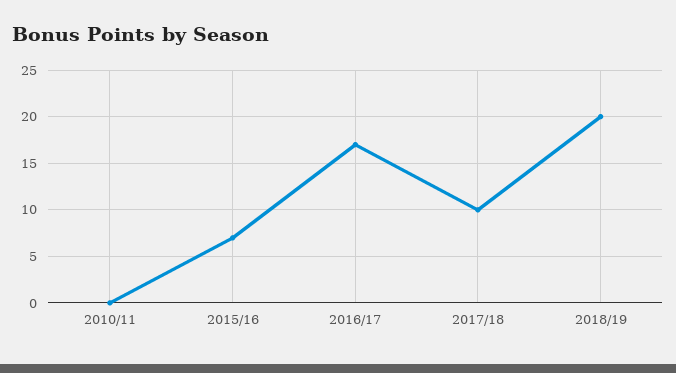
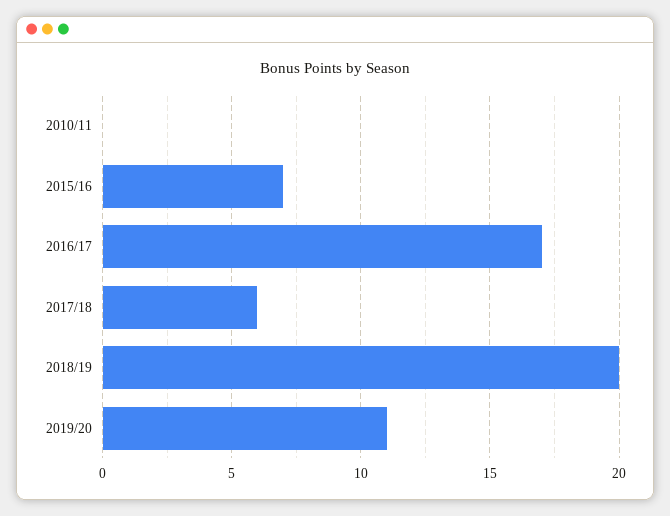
2017/18: 10 -> 6
2019/20: none -> 11

